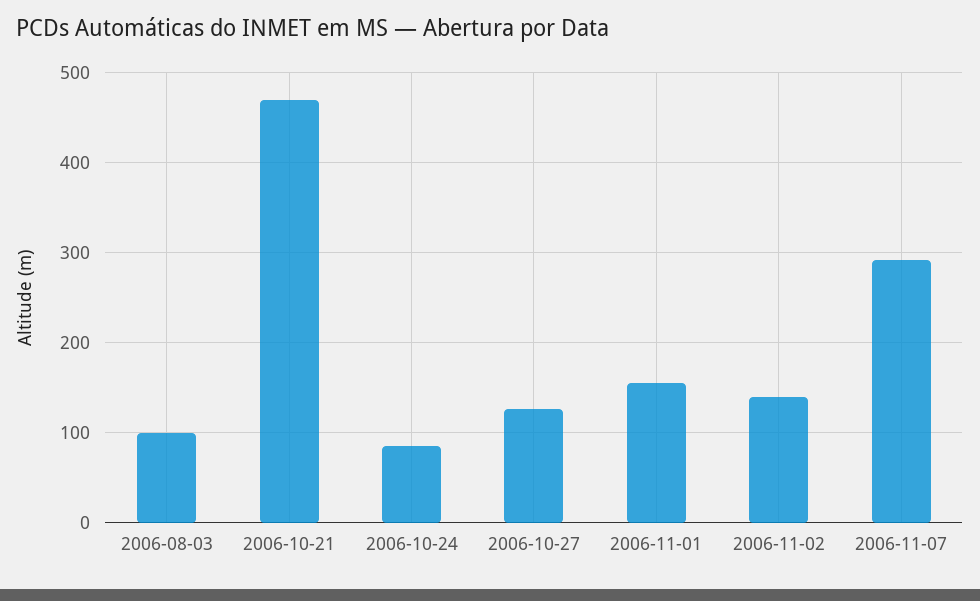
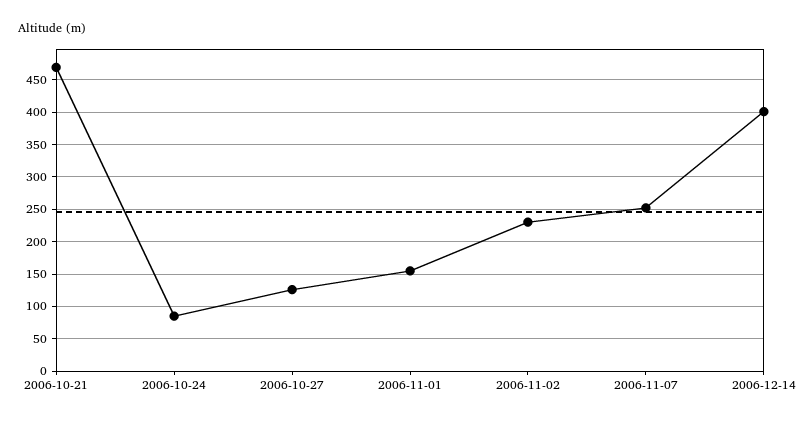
2006-08-03: 100 -> none
2006-11-02: 140 -> 230
2006-11-07: 290 -> 250
2006-12-14: none -> 400

